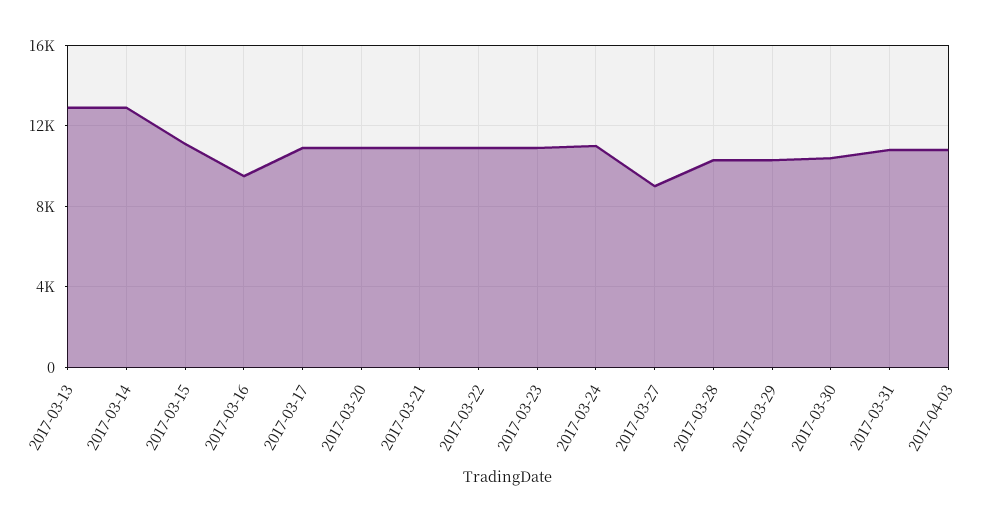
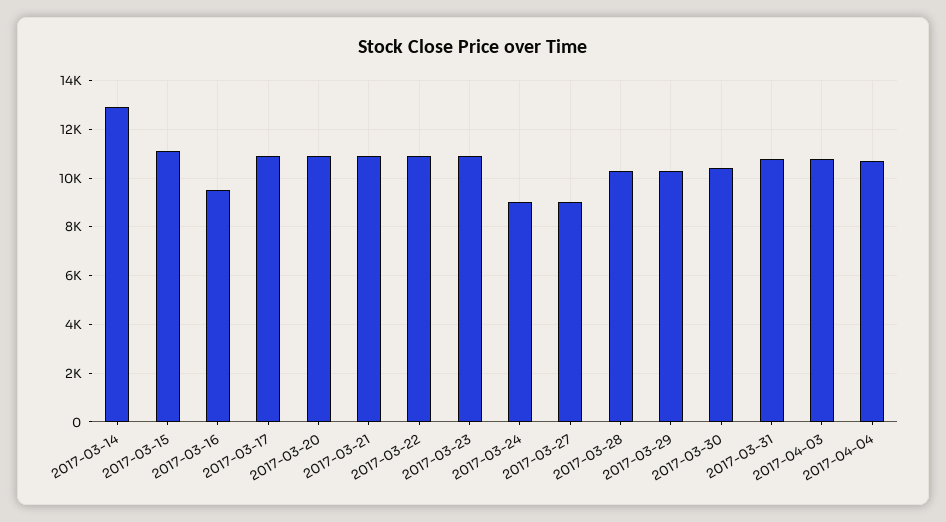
2017-03-13: 13000 -> none
2017-03-24: 11000 -> 9000
2017-04-04: none -> 10750

